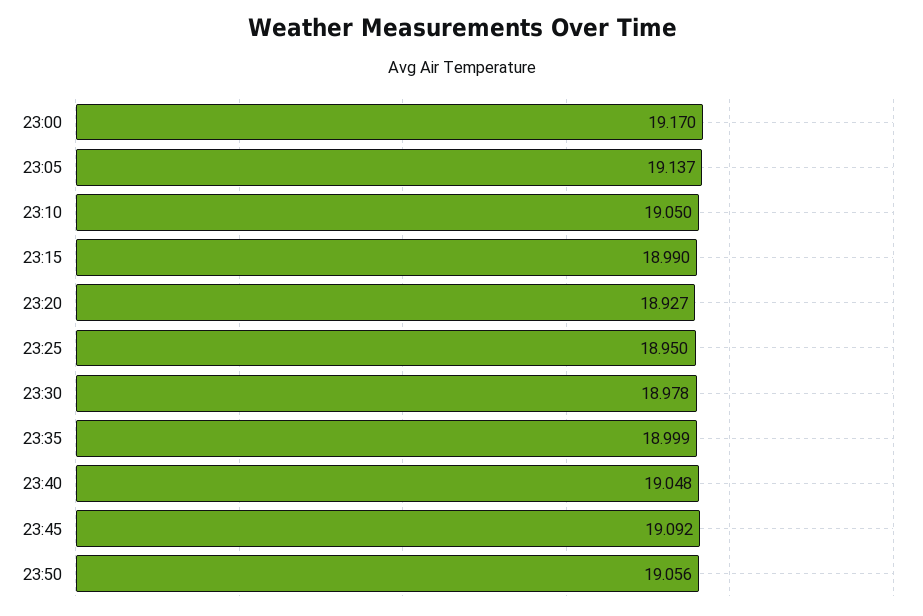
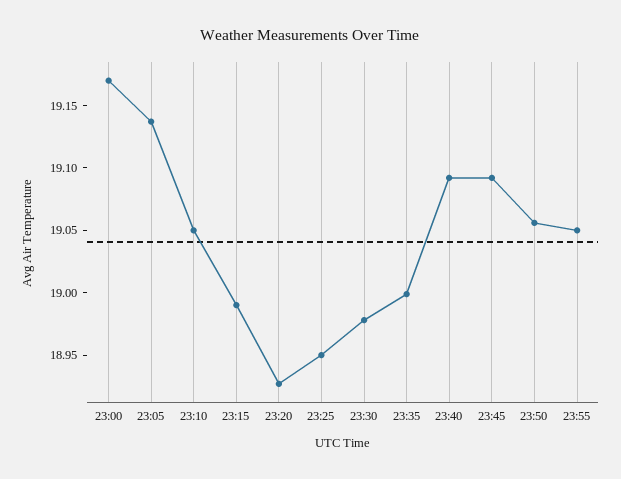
23:40: 19.048 -> 19.09
23:55: none -> 19.05

